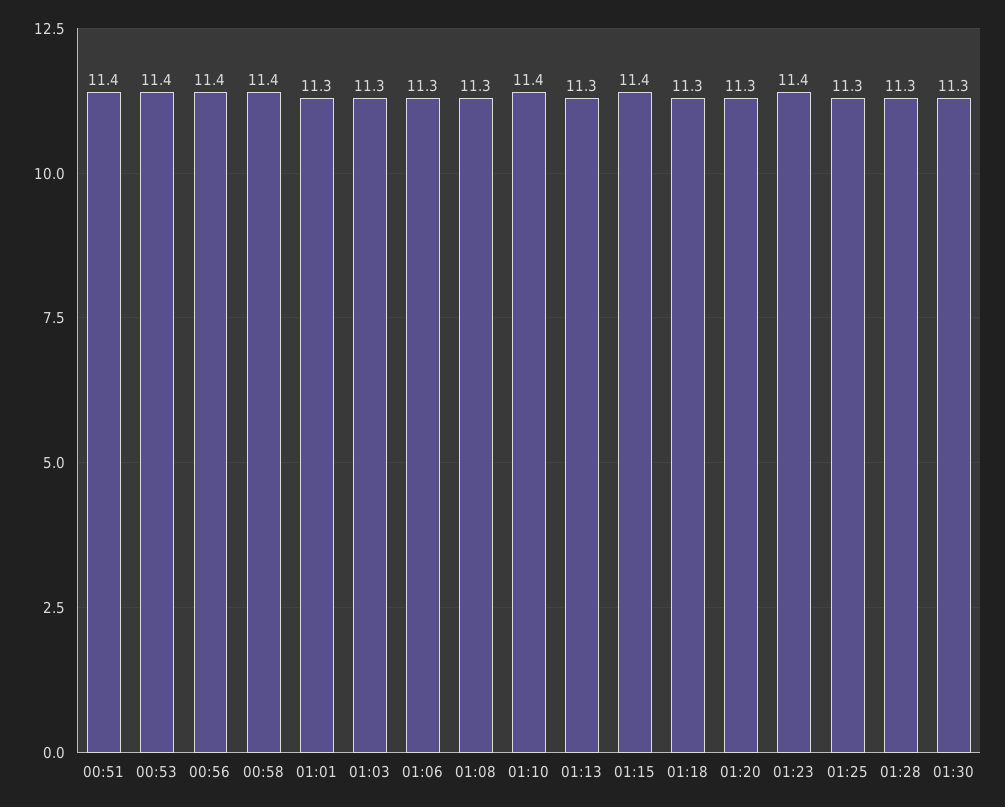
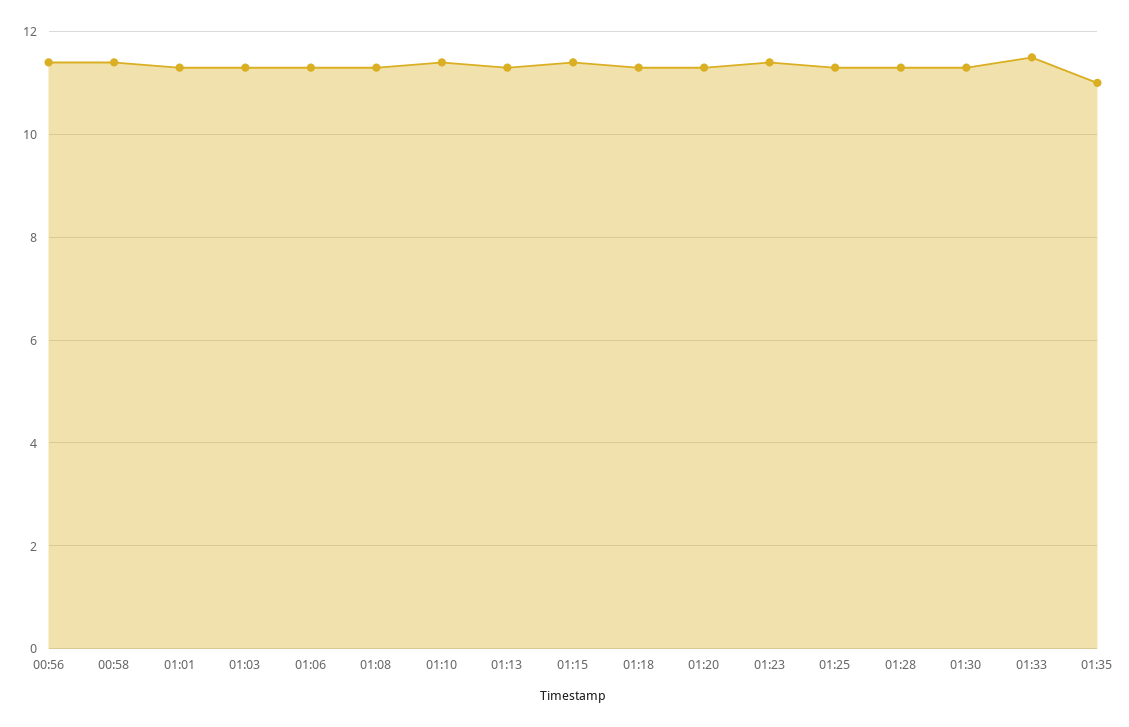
00:51: 11.4 -> none
00:53: 11.4 -> none
01:33: none -> 11.5
01:35: none -> 11

